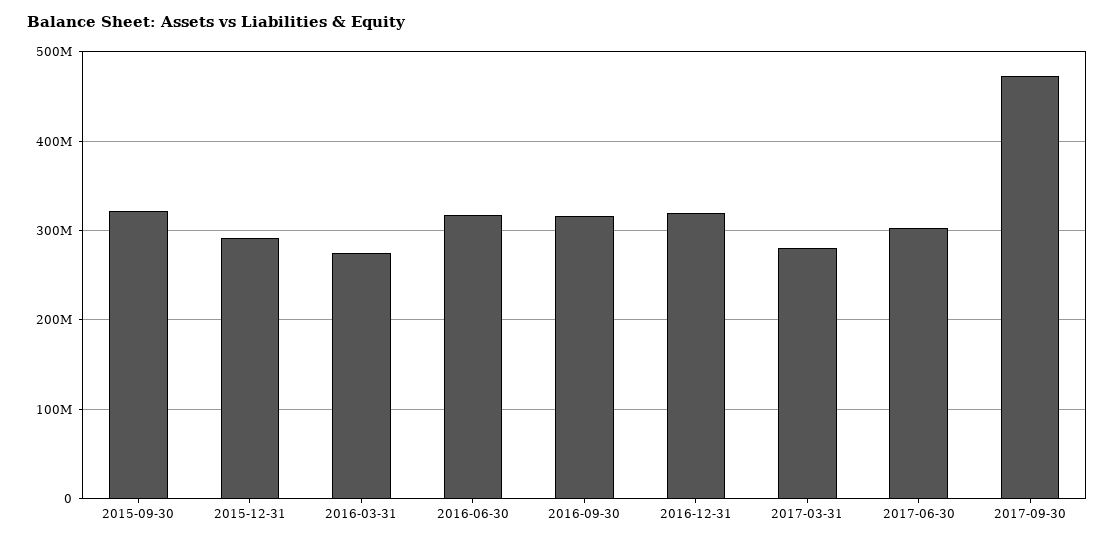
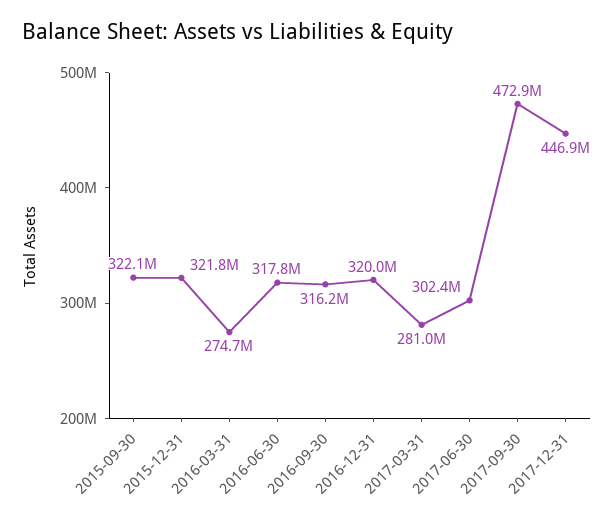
2015-12-31: 290000000 -> 321800000
2017-12-31: none -> 446900000

